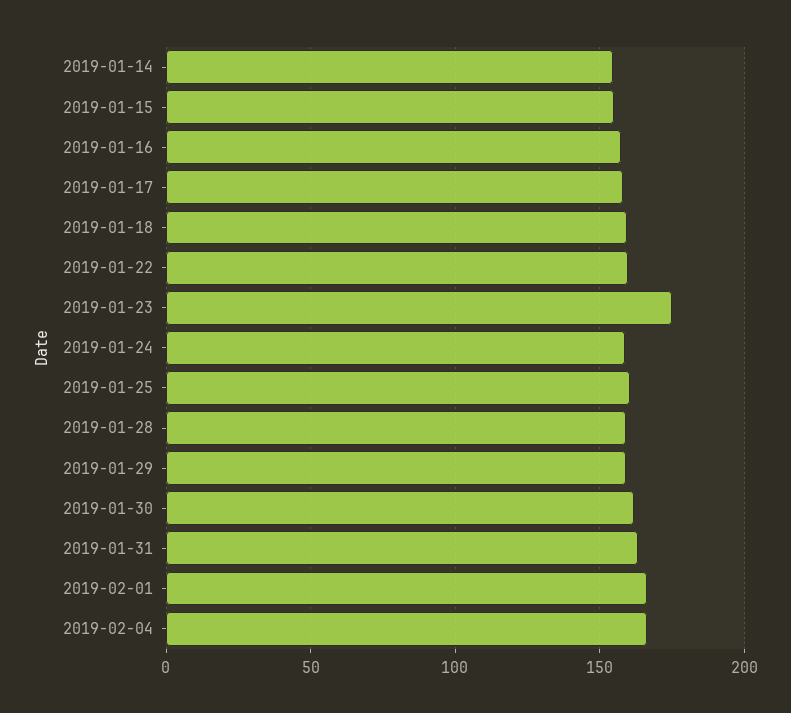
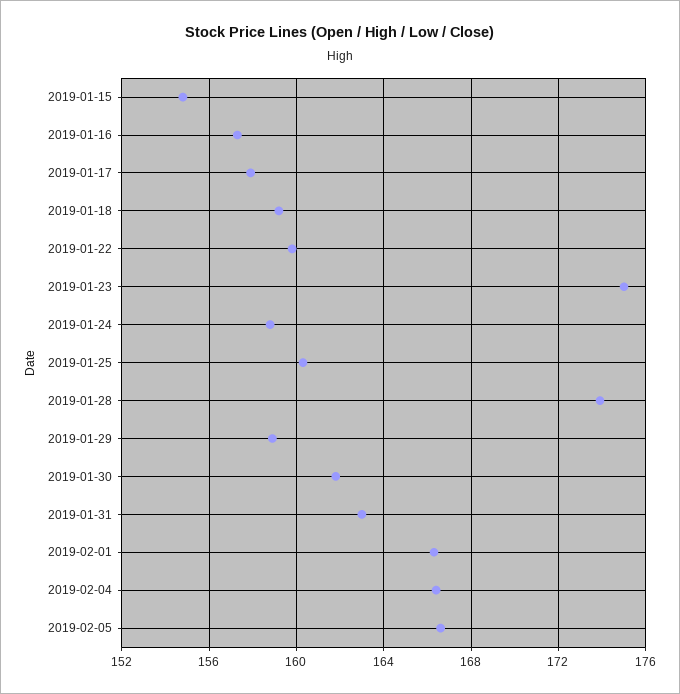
2019-01-14: 155 -> none
2019-01-28: 160 -> 174
2019-02-05: none -> 166.5

